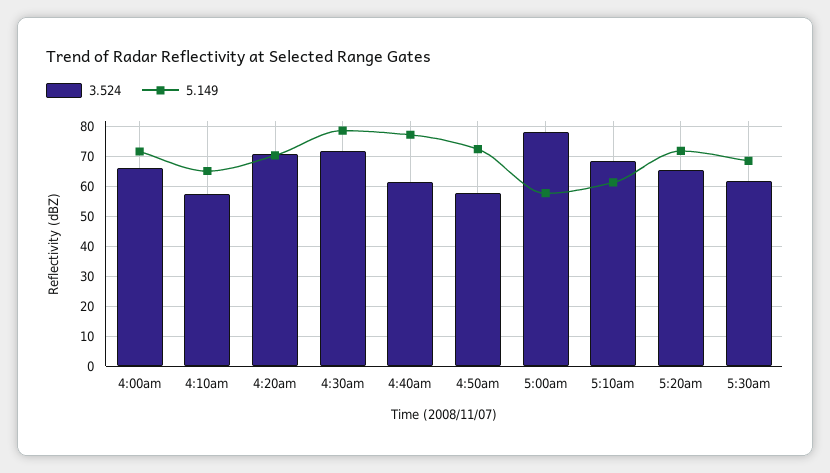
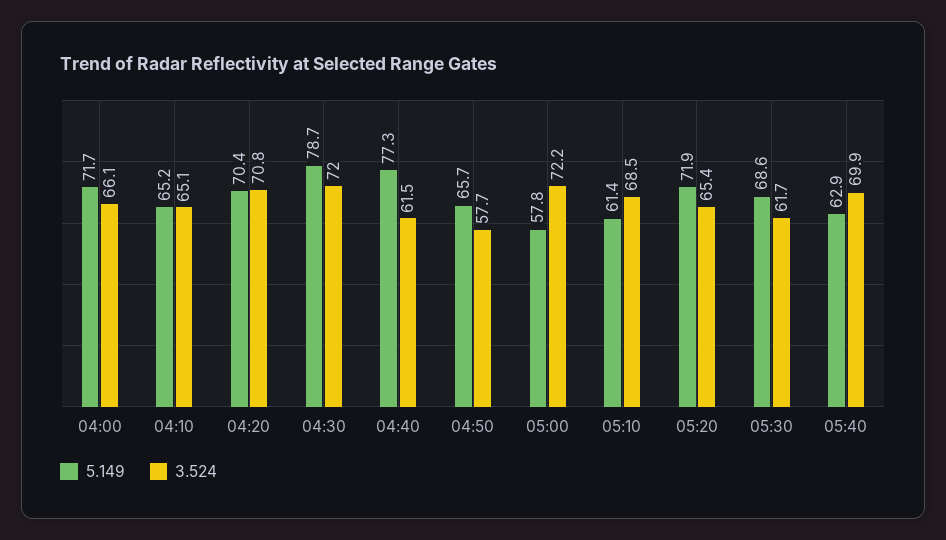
3.524, 4:10am: 57.5 -> 65.1
5.149, 4:50am: 72.5 -> 65.7
3.524, 5:00am: 77.5 -> 72.2
5.149, 05:40: none -> 62.9
3.524, 05:40: none -> 69.9

